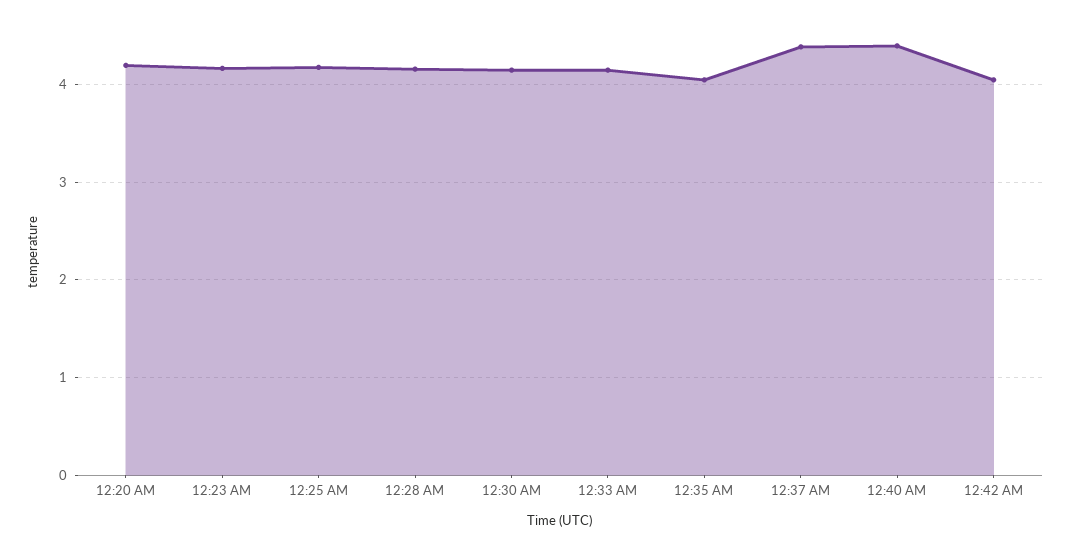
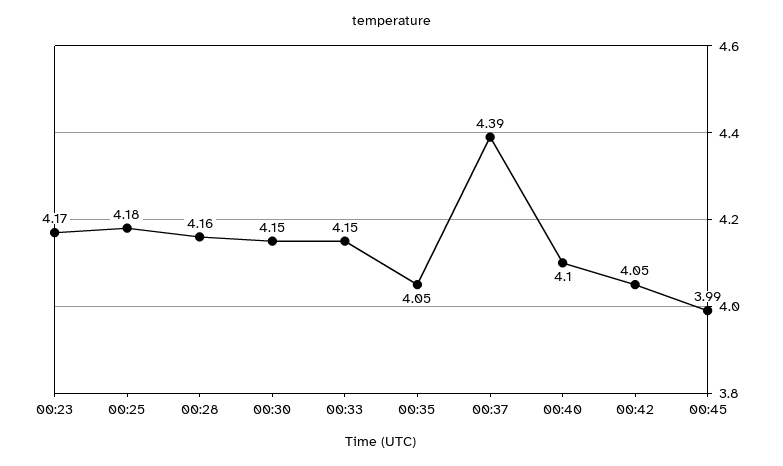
12:20 AM: 4.2 -> none
12:40 AM: 4.4 -> 4.1
00:45: none -> 3.99

